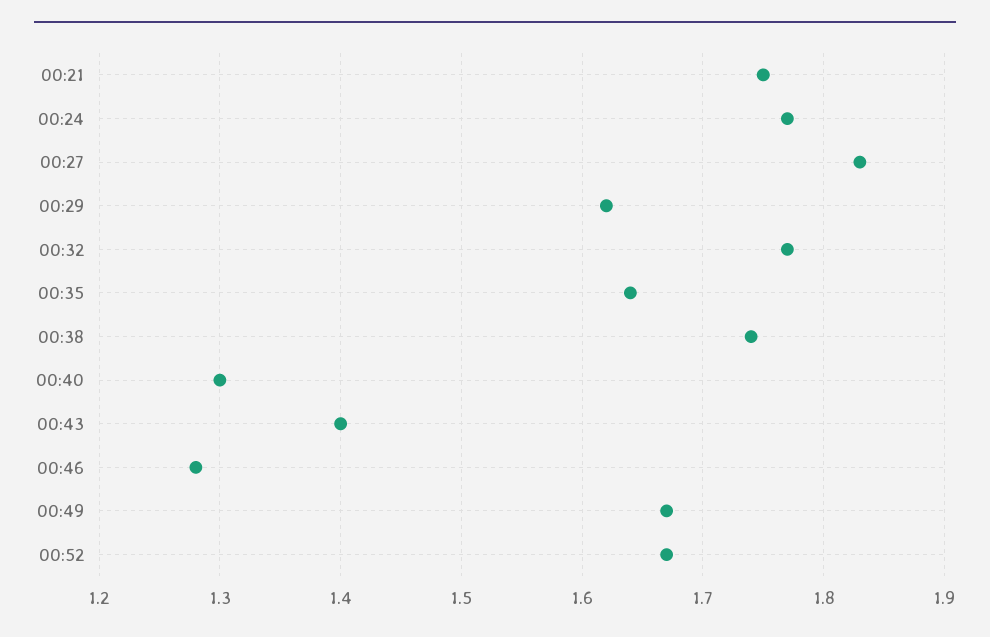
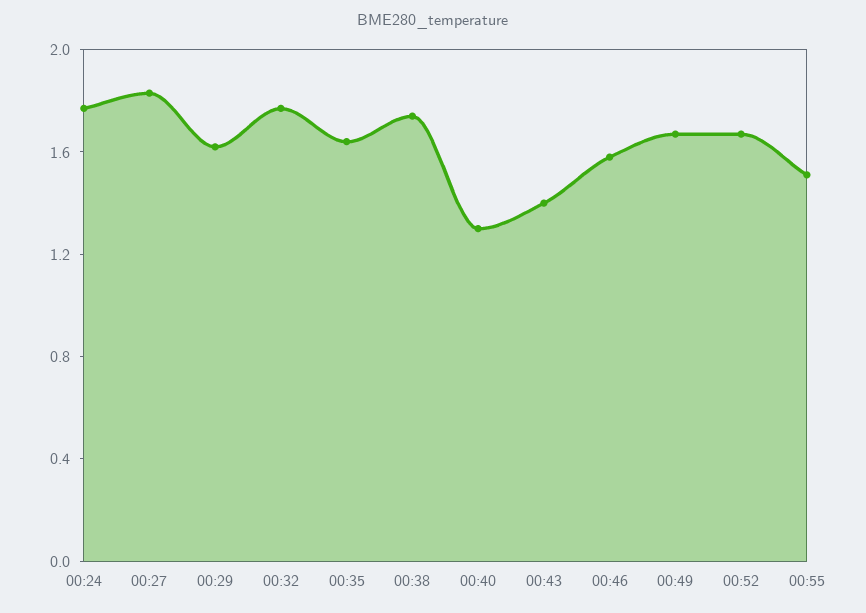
00:21: 1.75 -> none
00:46: 1.28 -> 1.6
00:55: none -> 1.5

